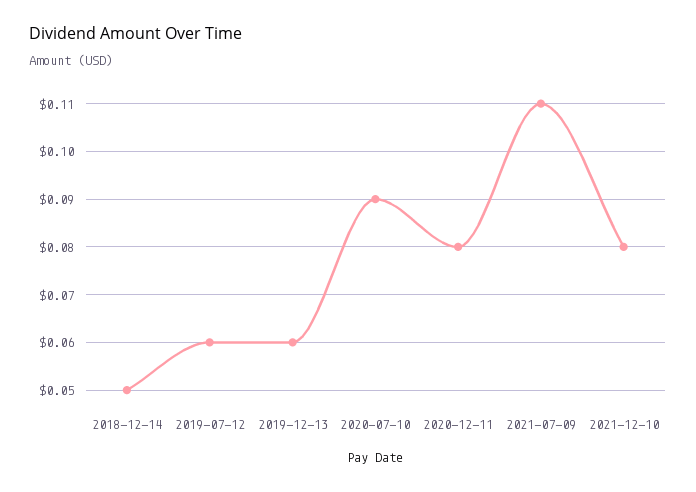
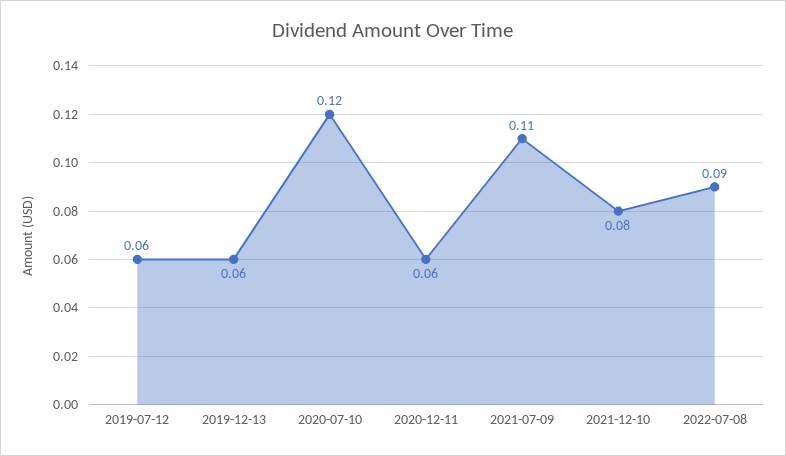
2018-12-14: 0.05 -> none
2020-07-10: 0.09 -> 0.12
2020-12-11: 0.08 -> 0.06
2022-07-08: none -> 0.09

